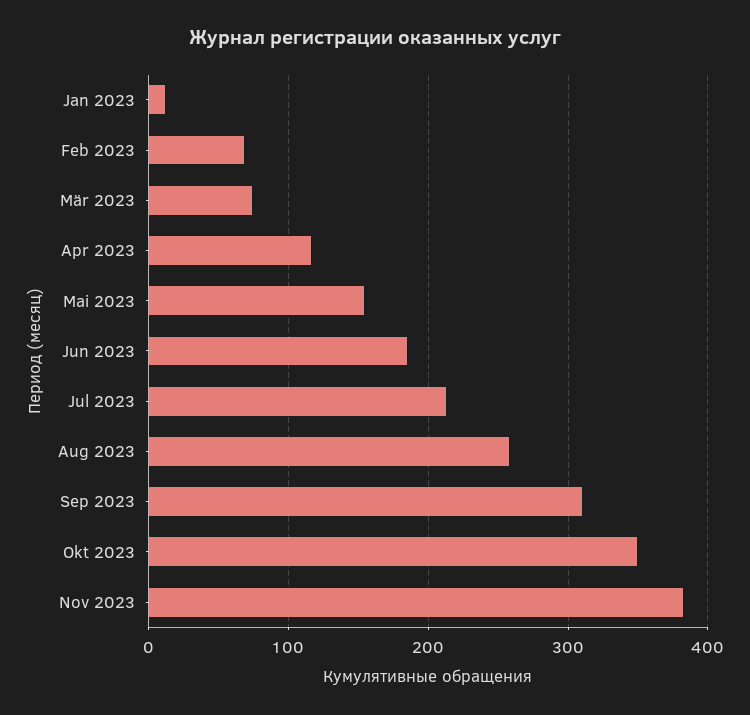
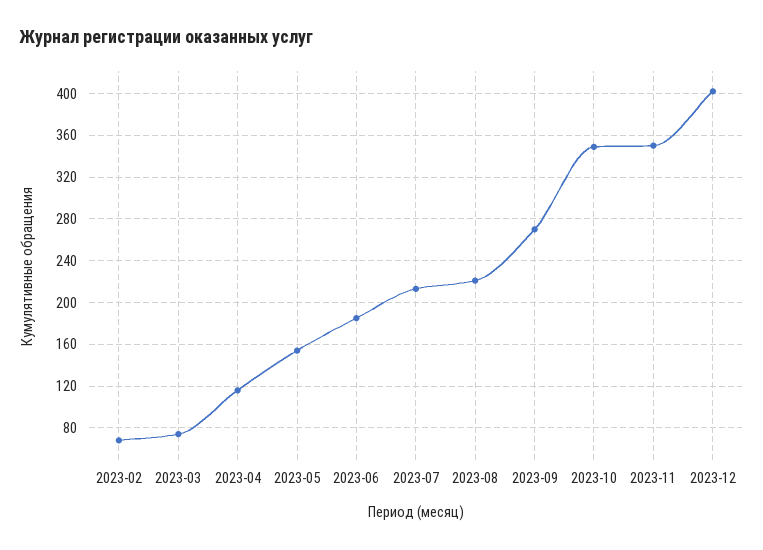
Jan 2023: 10 -> none
Aug 2023: 260 -> 220
Sep 2023: 310 -> 270
Nov 2023: 380 -> 350
2023-12: none -> 400

